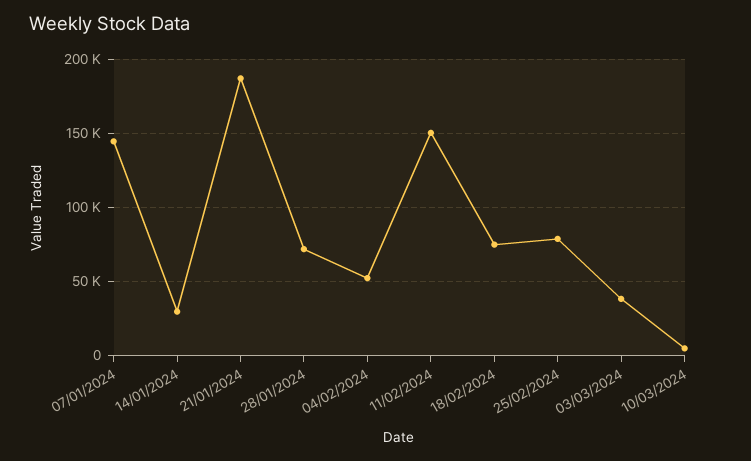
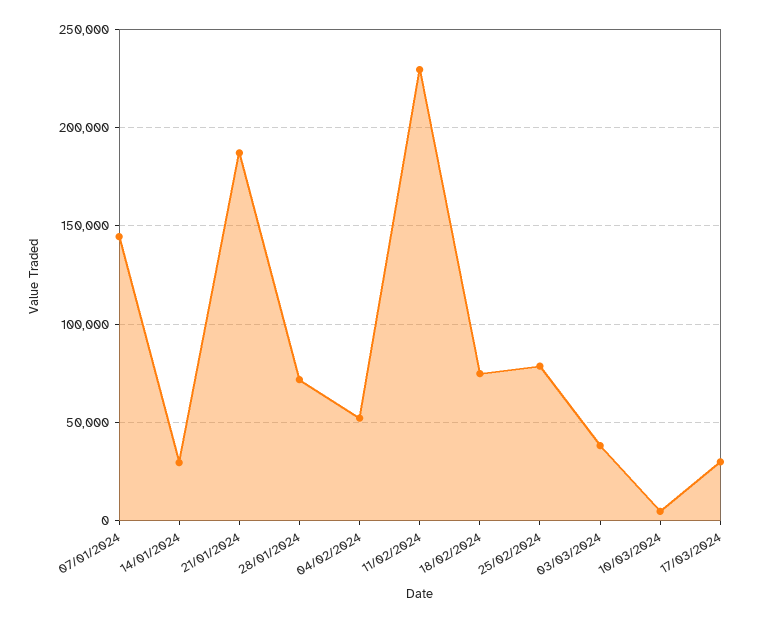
11/02/2024: 150000 -> 230000
17/03/2024: none -> 30000

